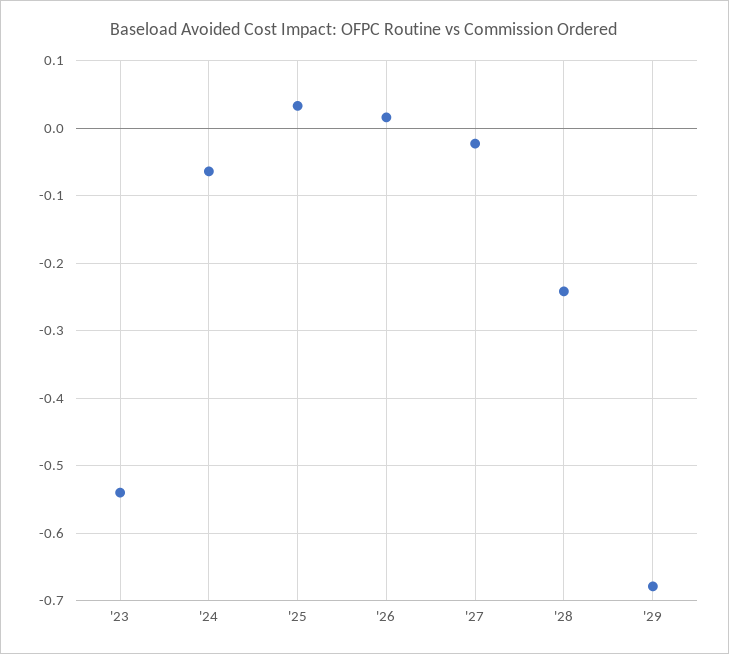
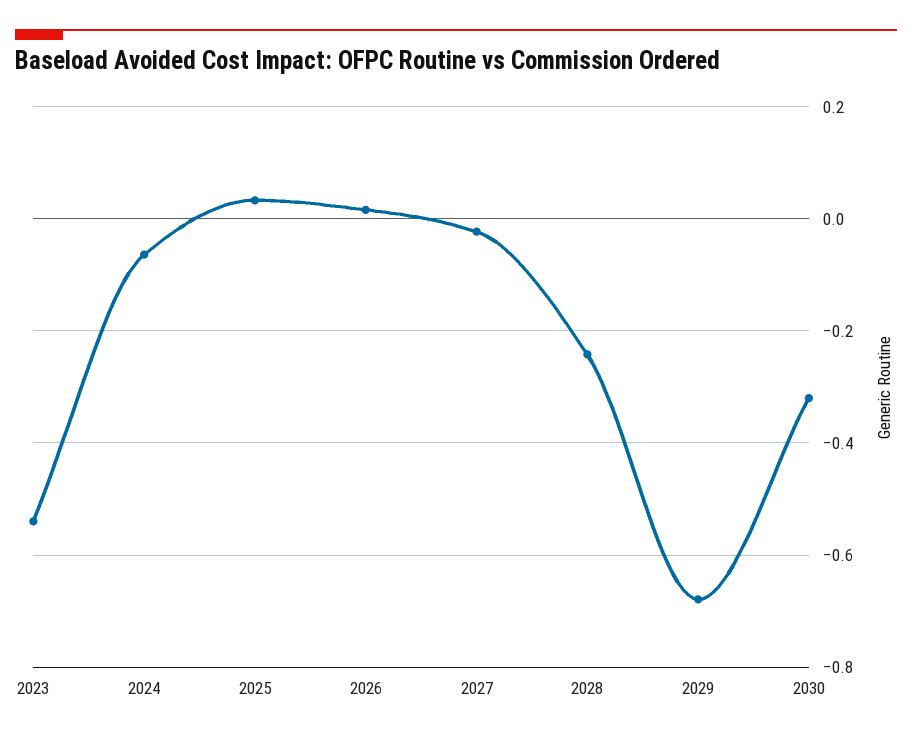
2030: none -> -0.32

